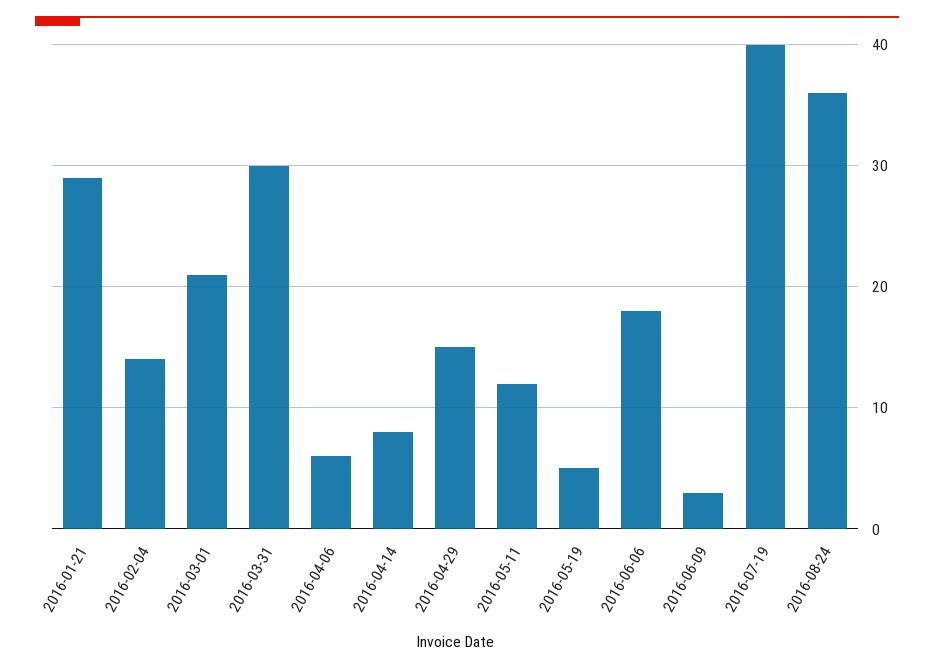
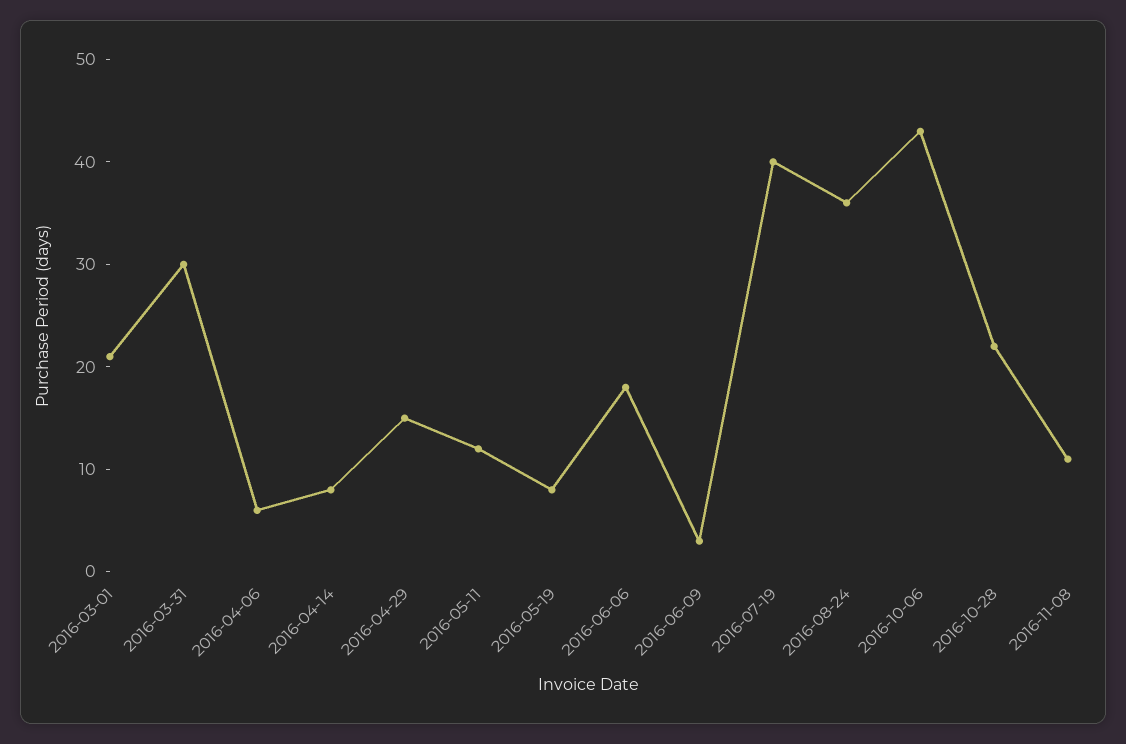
2016-01-21: 29 -> none
2016-02-04: 14 -> none
2016-05-19: 5 -> 8
2016-10-06: none -> 43
2016-10-28: none -> 22
2016-11-08: none -> 11

